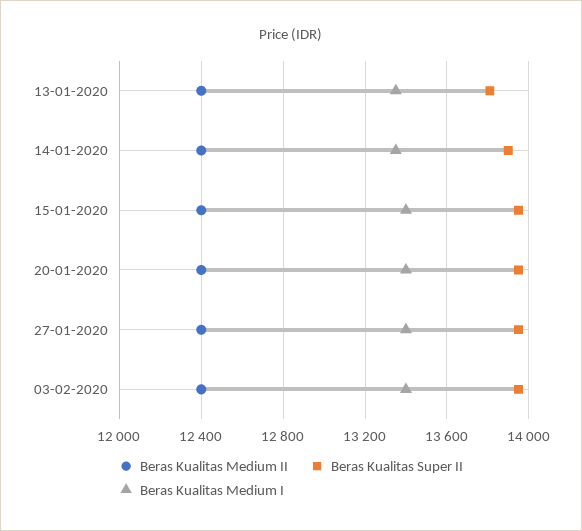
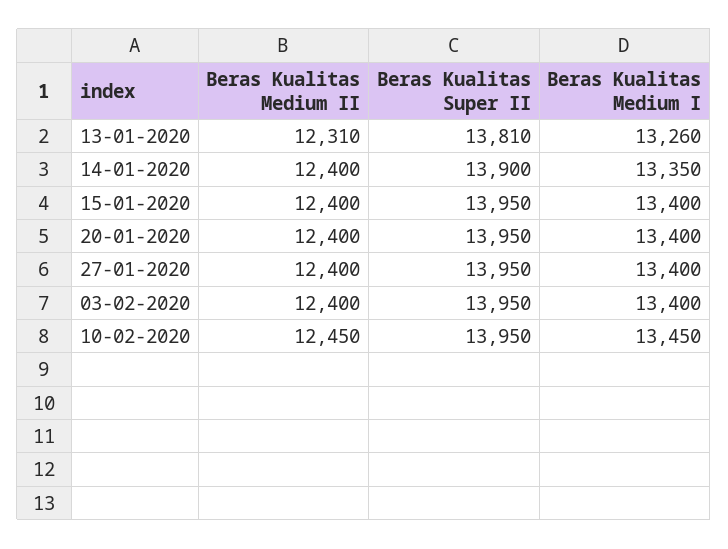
Beras Kualitas Medium II, 13-01-2020: 12400 -> 12310
Beras Kualitas Medium I, 13-01-2020: 13350 -> 13260
Beras Kualitas Medium II, 10-02-2020: none -> 12450
Beras Kualitas Super II, 10-02-2020: none -> 13950
Beras Kualitas Medium I, 10-02-2020: none -> 13450

